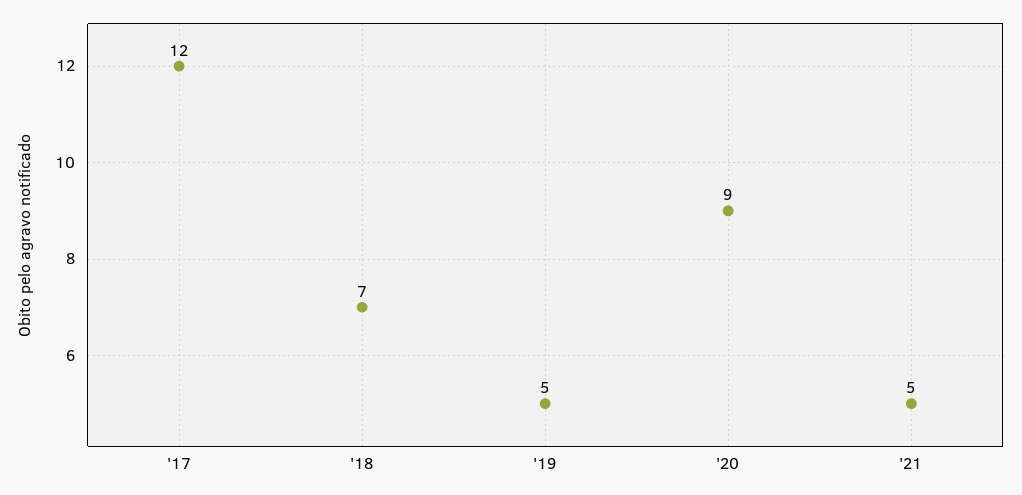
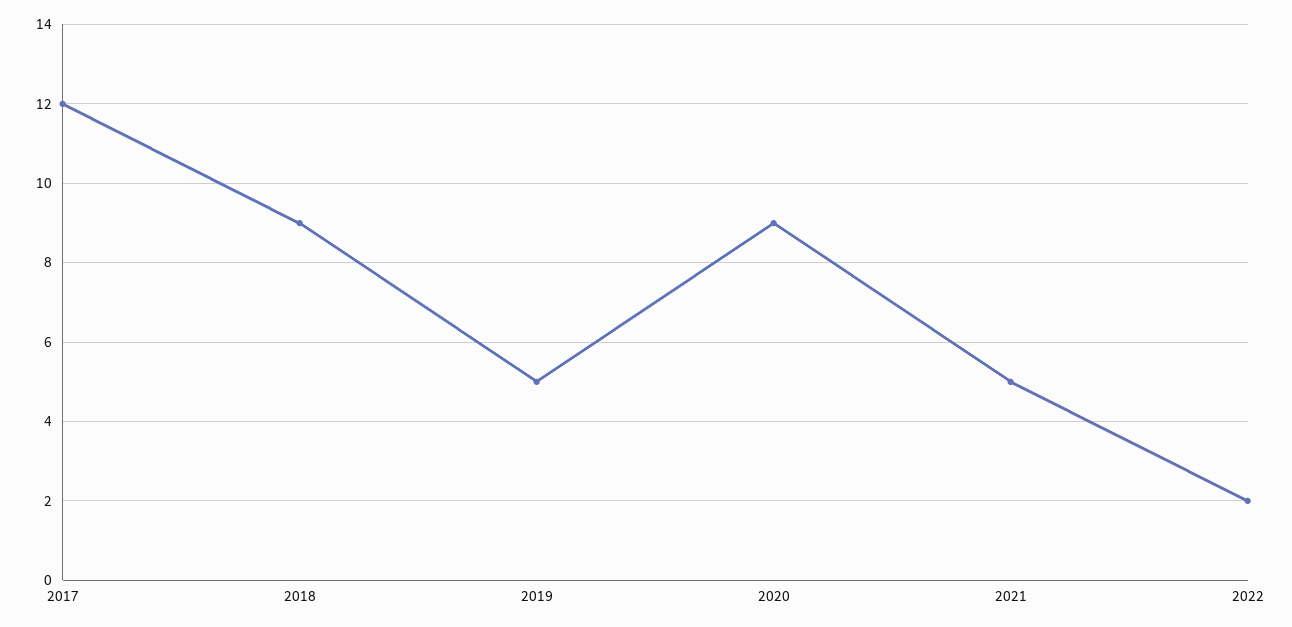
'18: 7 -> 9
2022: none -> 2

